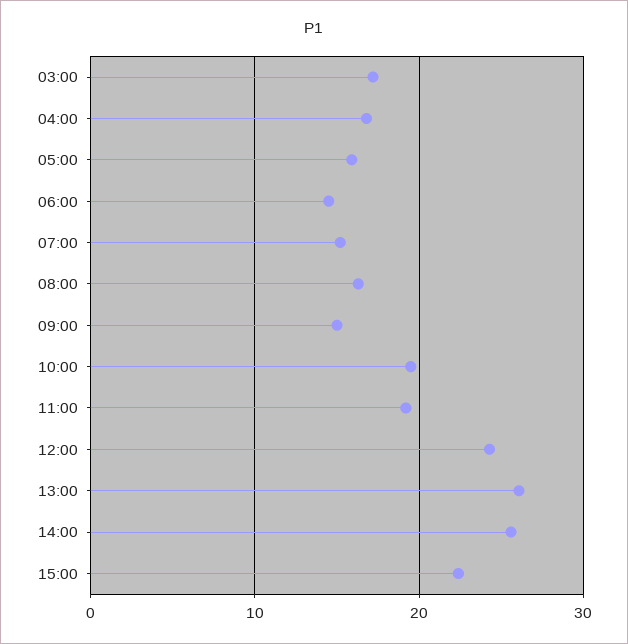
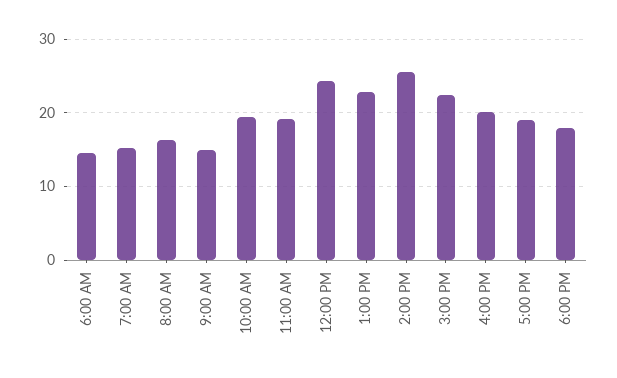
03:00: 17 -> none
04:00: 17 -> none
05:00: 16 -> none
13:00: 26 -> 23
4:00 PM: none -> 20
5:00 PM: none -> 19
6:00 PM: none -> 18

